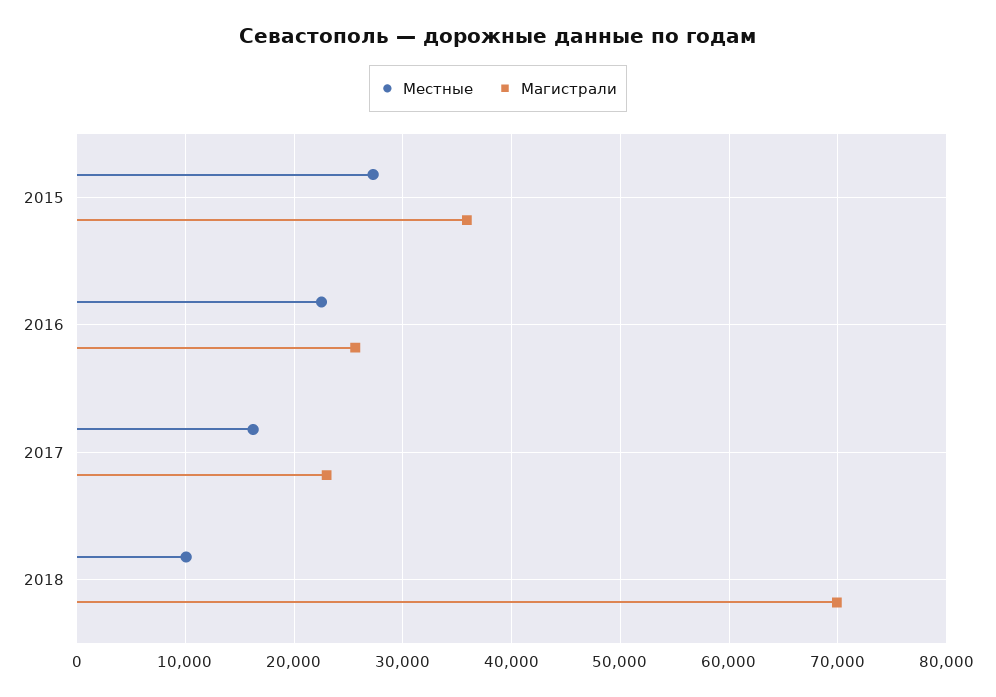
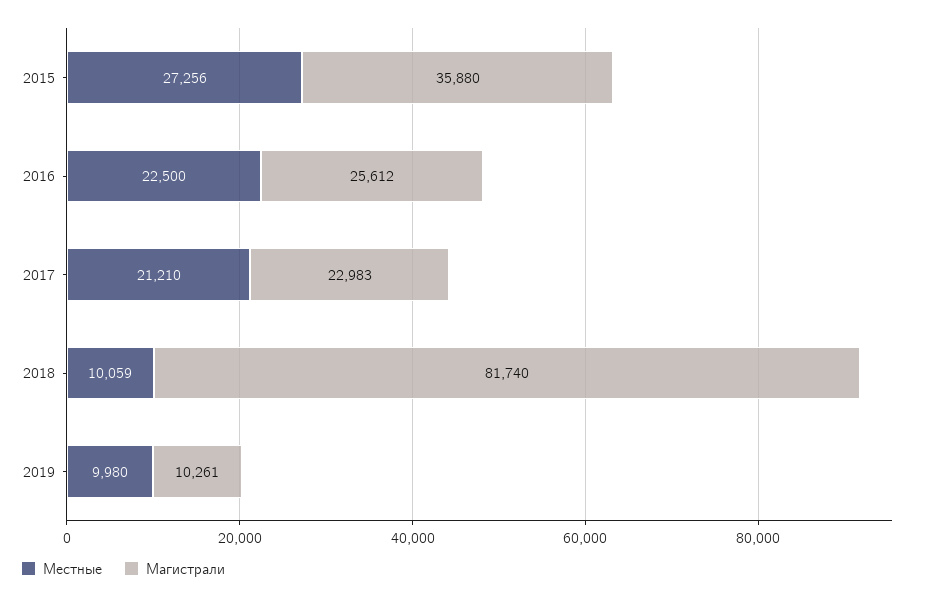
Местные, 2017: 16000 -> 21210
Магистрали, 2018: 70000 -> 81740
Местные, 2019: none -> 9980
Магистрали, 2019: none -> 10261

